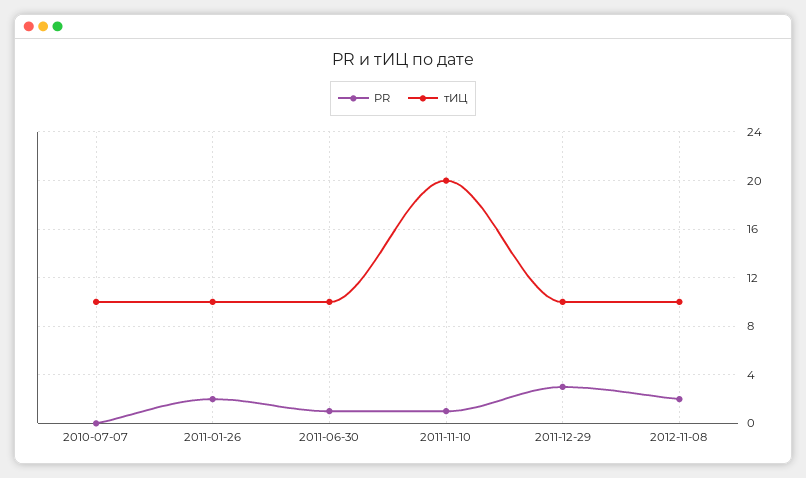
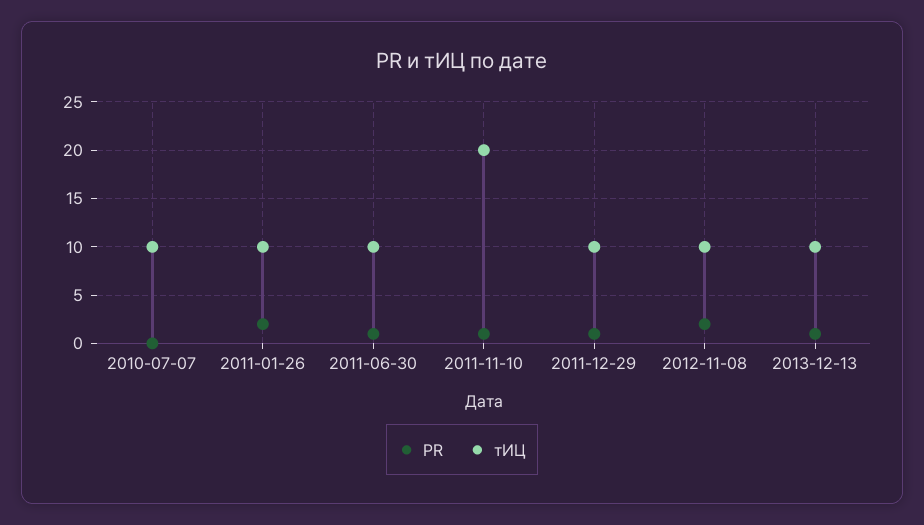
PR, 2011-12-29: 3 -> 1
PR, 2013-12-13: none -> 1
тИЦ, 2013-12-13: none -> 10

